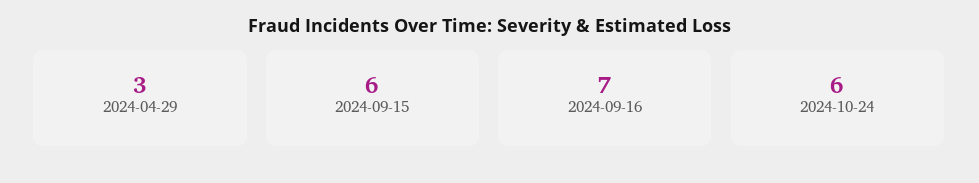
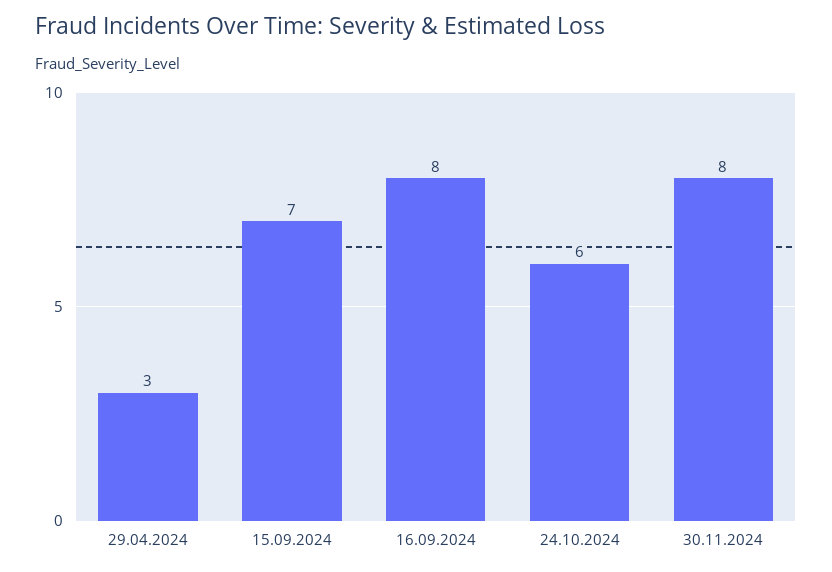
2024-09-15: 6 -> 7
2024-09-16: 7 -> 8
30.11.2024: none -> 8

